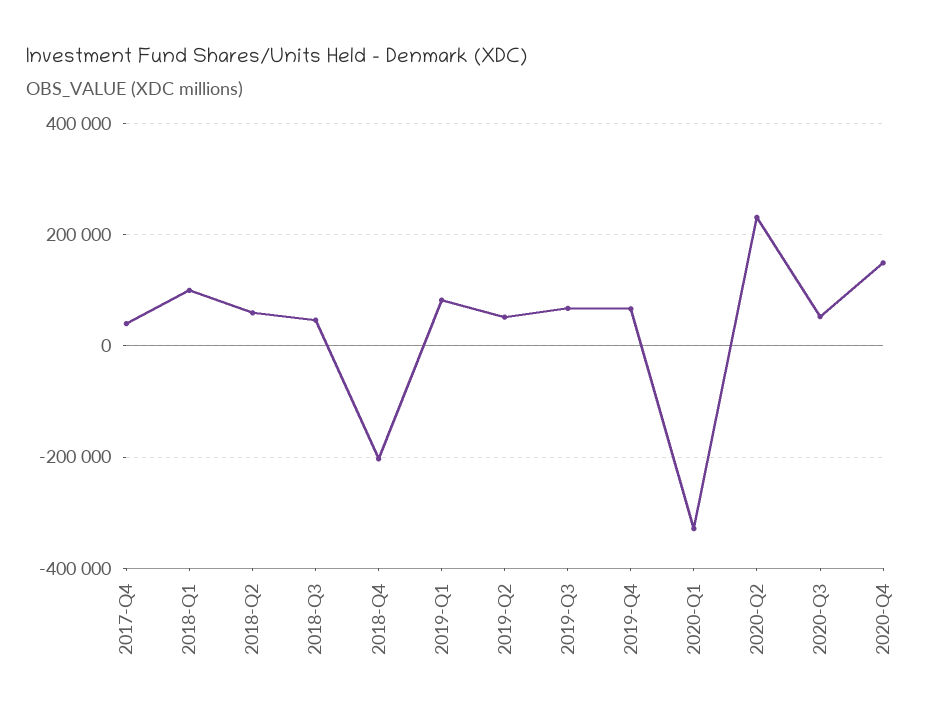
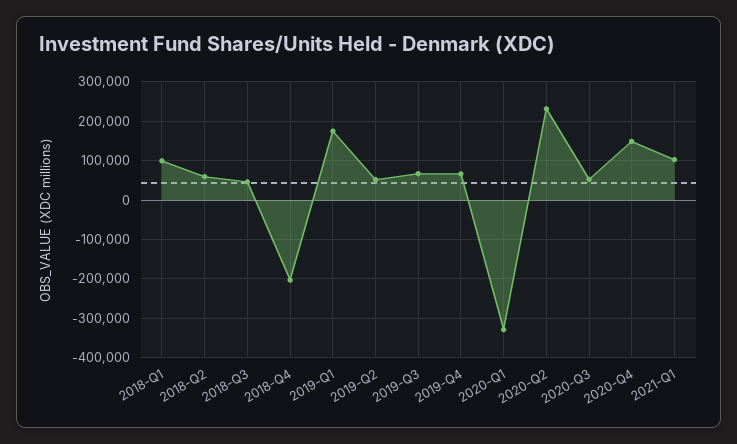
2017-Q4: 40000 -> none
2019-Q1: 80000 -> 180000
2021-Q1: none -> 100000

